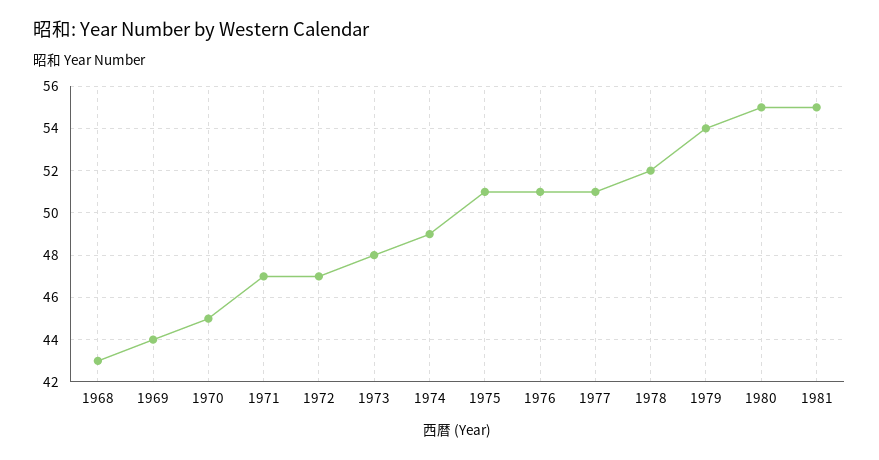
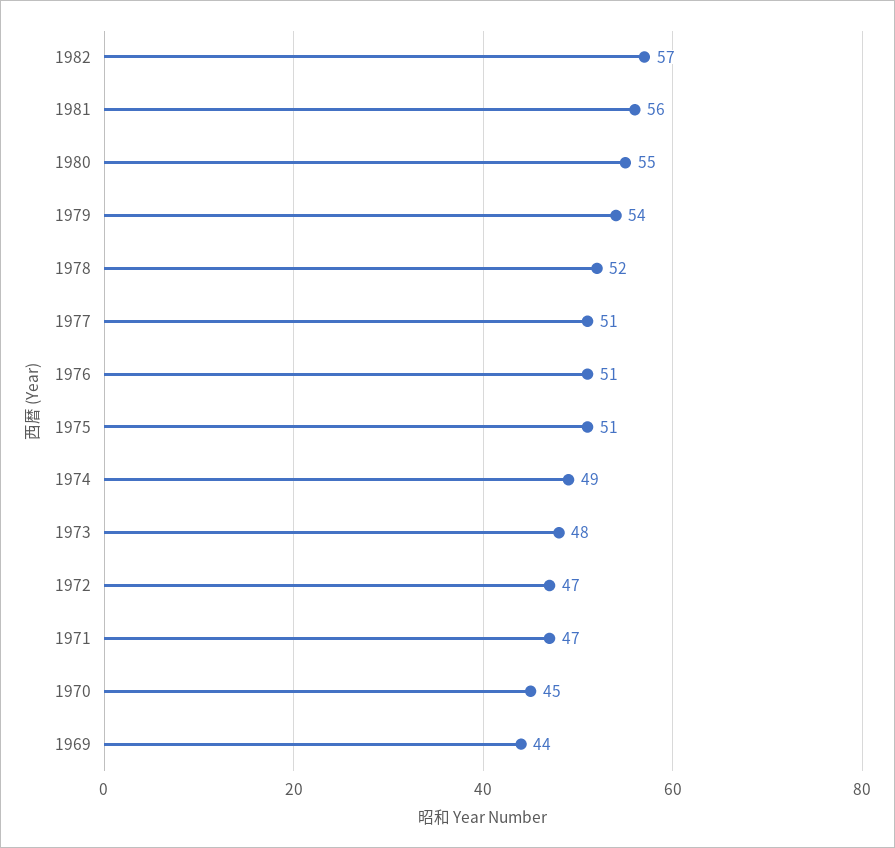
1968: 43 -> none
1981: 55 -> 56
1982: none -> 57

